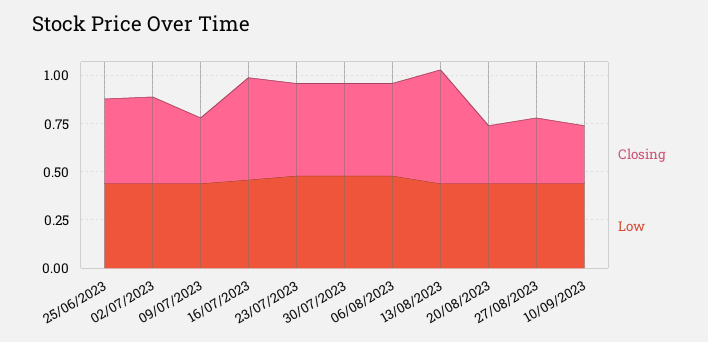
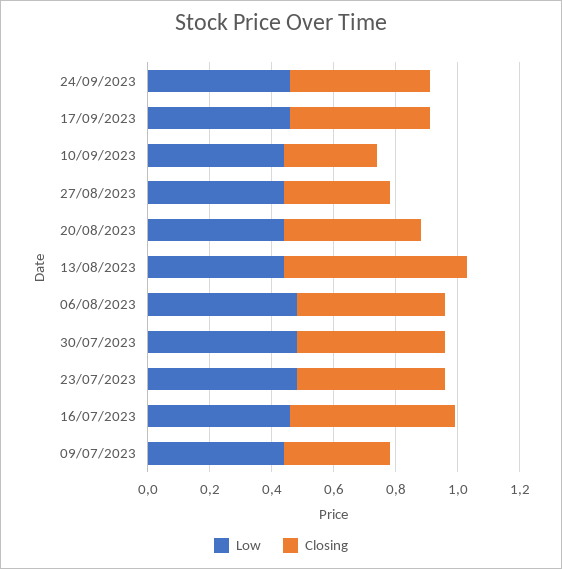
Closing, 25/06/2023: 0.45 -> none
Low, 25/06/2023: 0.45 -> none
Closing, 02/07/2023: 0.45 -> none
Low, 02/07/2023: 0.45 -> none
Closing, 20/08/2023: 0.3 -> 0.45
Low, 24/09/2023: none -> 0.45
Closing, 24/09/2023: none -> 0.45
Low, 17/09/2023: none -> 0.45
Closing, 17/09/2023: none -> 0.45

